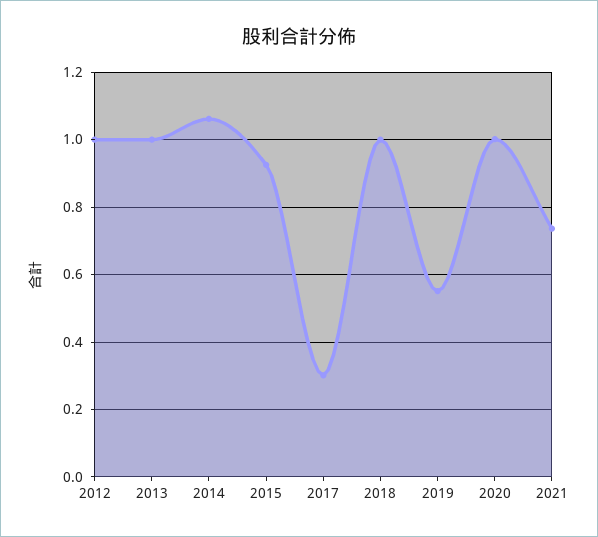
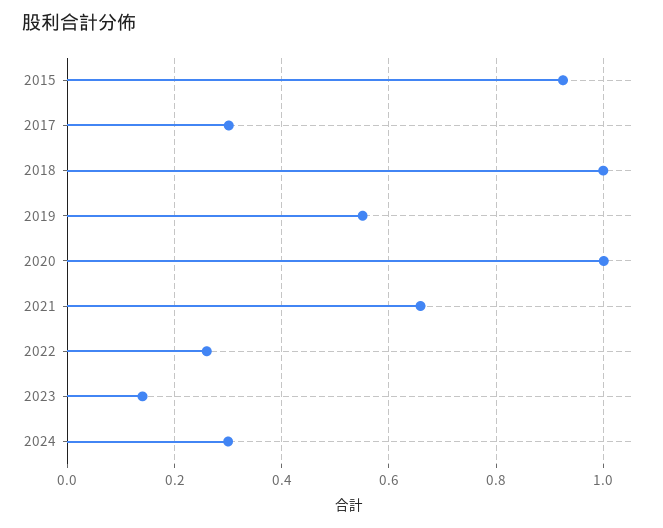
2012: 1 -> none
2013: 1 -> none
2014: 1.06 -> none
2021: 0.74 -> 0.66
2022: none -> 0.26
2023: none -> 0.14
2024: none -> 0.3

